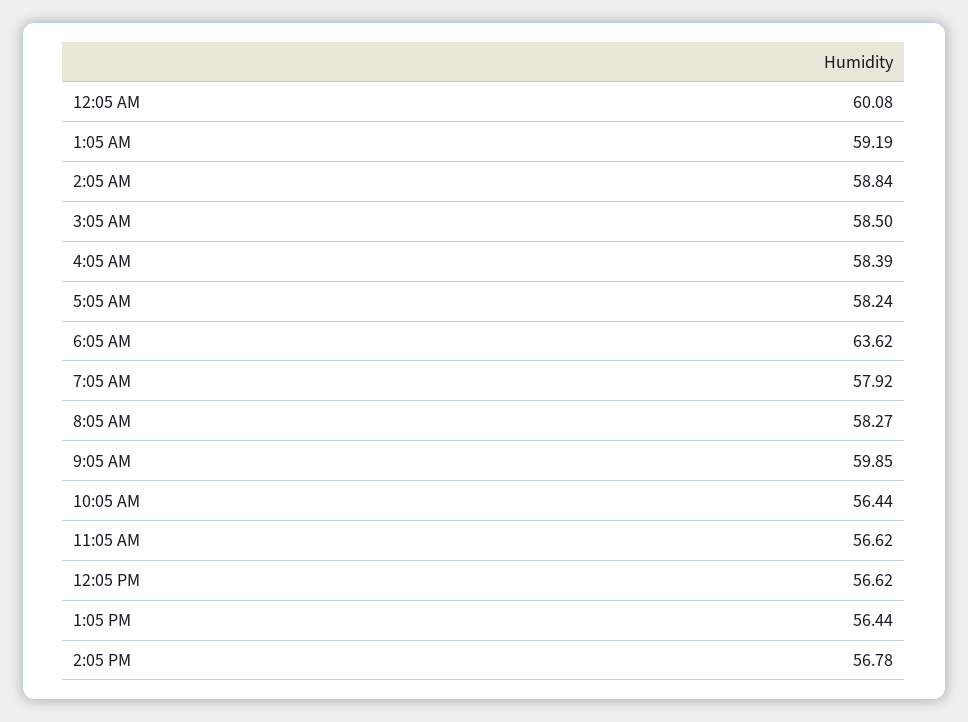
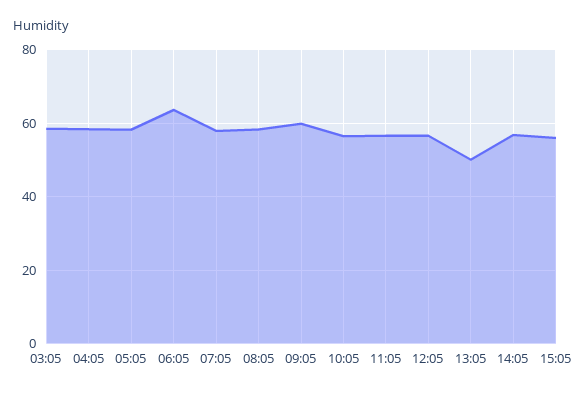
12:05 AM: 60.08 -> none
1:05 AM: 59.19 -> none
2:05 AM: 58.84 -> none
1:05 PM: 56.44 -> 50
15:05: none -> 56

